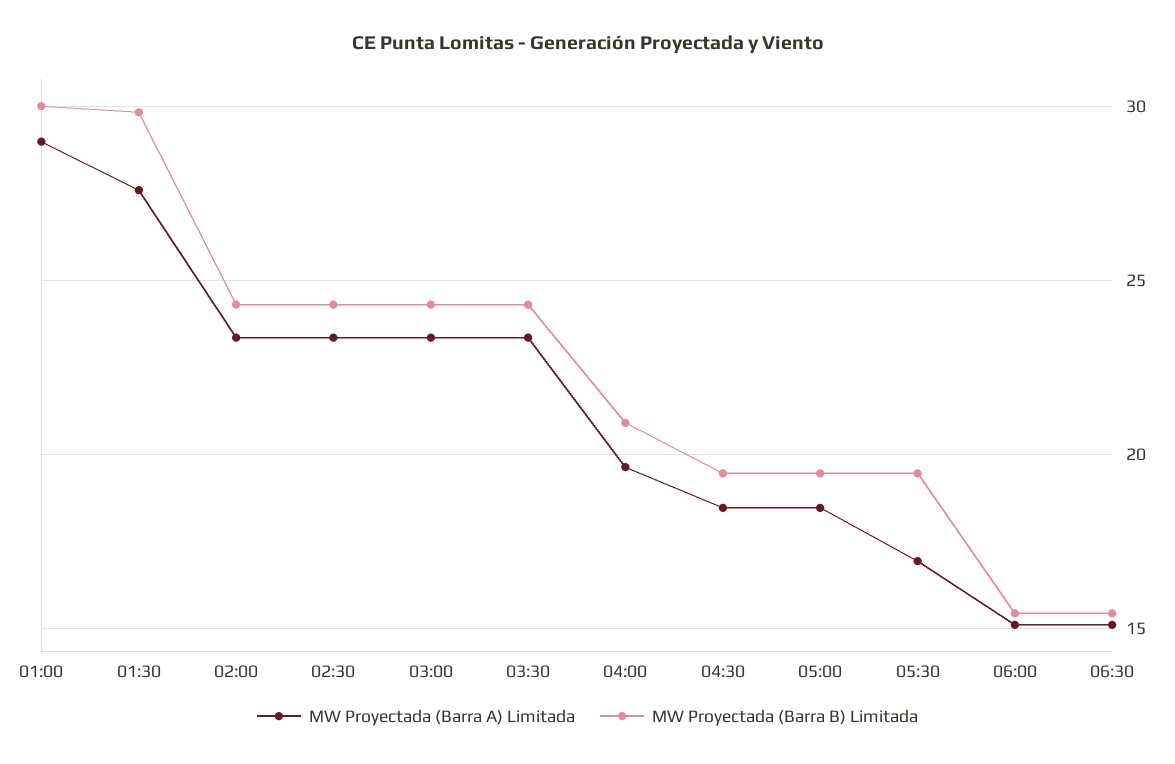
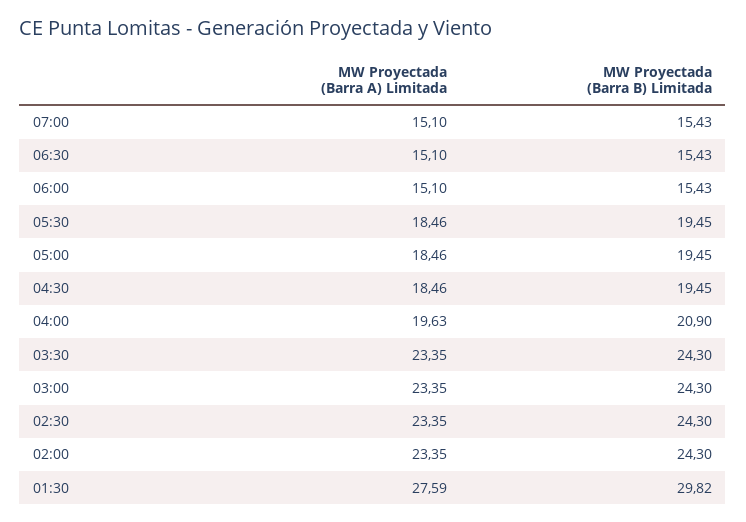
MW Proyectada (Barra A) Limitada, 01:00: 29 -> none
MW Proyectada (Barra B) Limitada, 01:00: 30 -> none
MW Proyectada (Barra A) Limitada, 05:30: 17 -> 18.46
MW Proyectada (Barra A) Limitada, 07:00: none -> 15.1
MW Proyectada (Barra B) Limitada, 07:00: none -> 15.43

